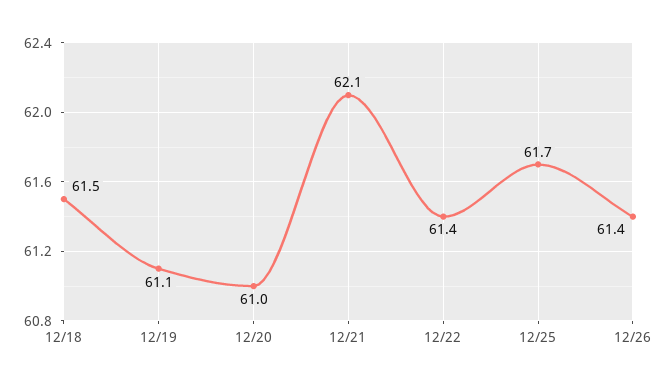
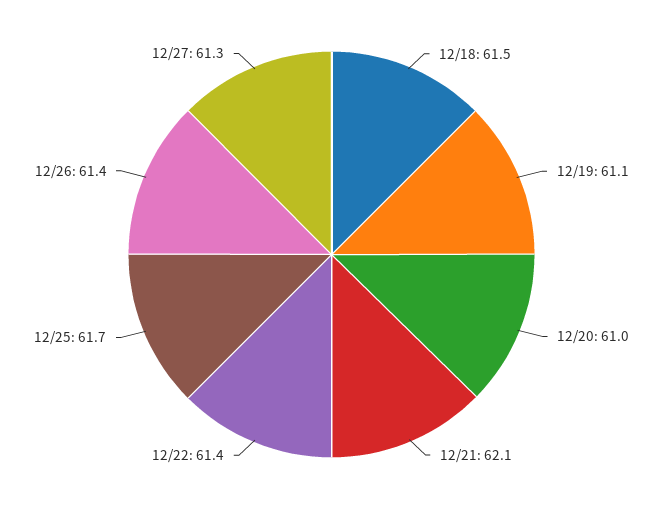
12/27: none -> 61.3

